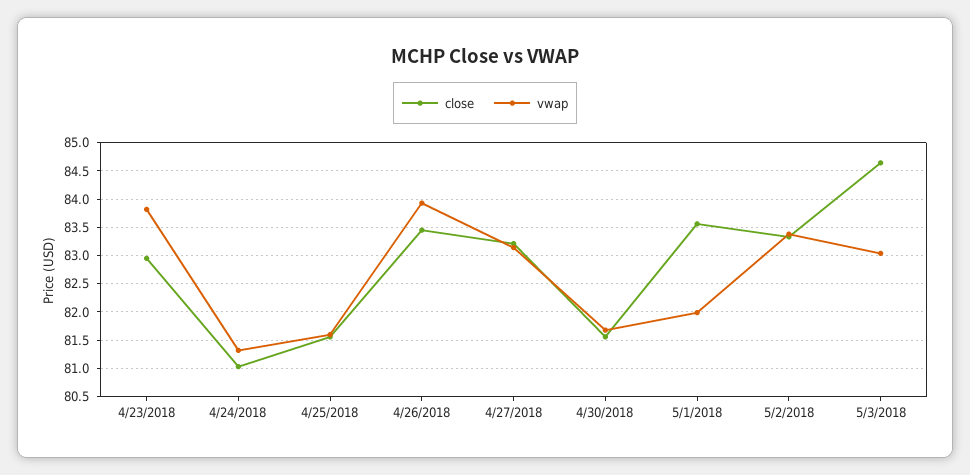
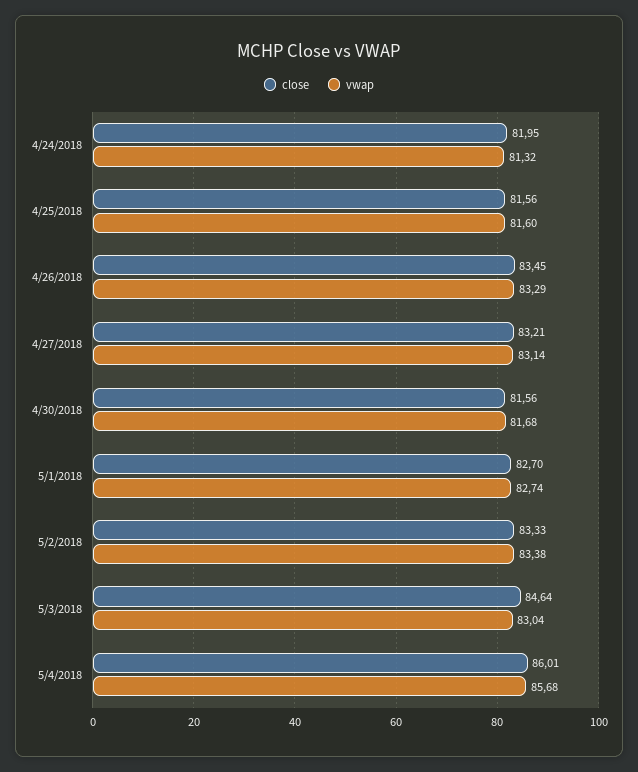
close, 4/23/2018: 83 -> none
vwap, 4/23/2018: 83.75 -> none
close, 4/24/2018: 81 -> 81.95
vwap, 4/26/2018: 84 -> 83.29
close, 5/1/2018: 83.5 -> 82.7
vwap, 5/1/2018: 82 -> 82.74
close, 5/4/2018: none -> 86.01
vwap, 5/4/2018: none -> 85.68

